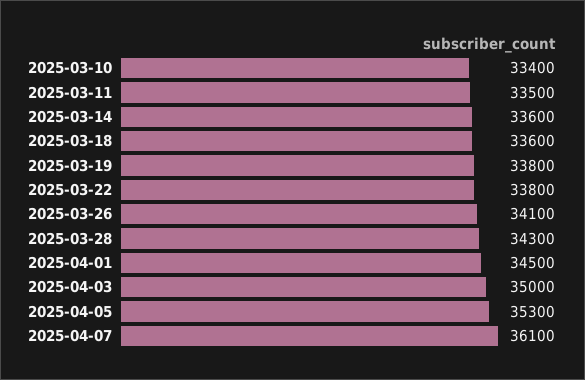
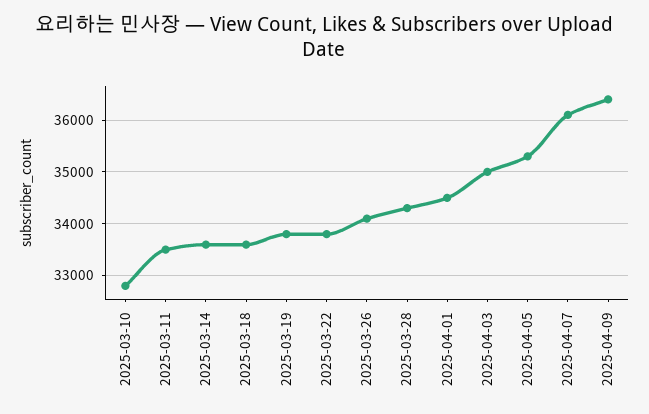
2025-03-10: 33400 -> 32800
2025-04-09: none -> 36400

